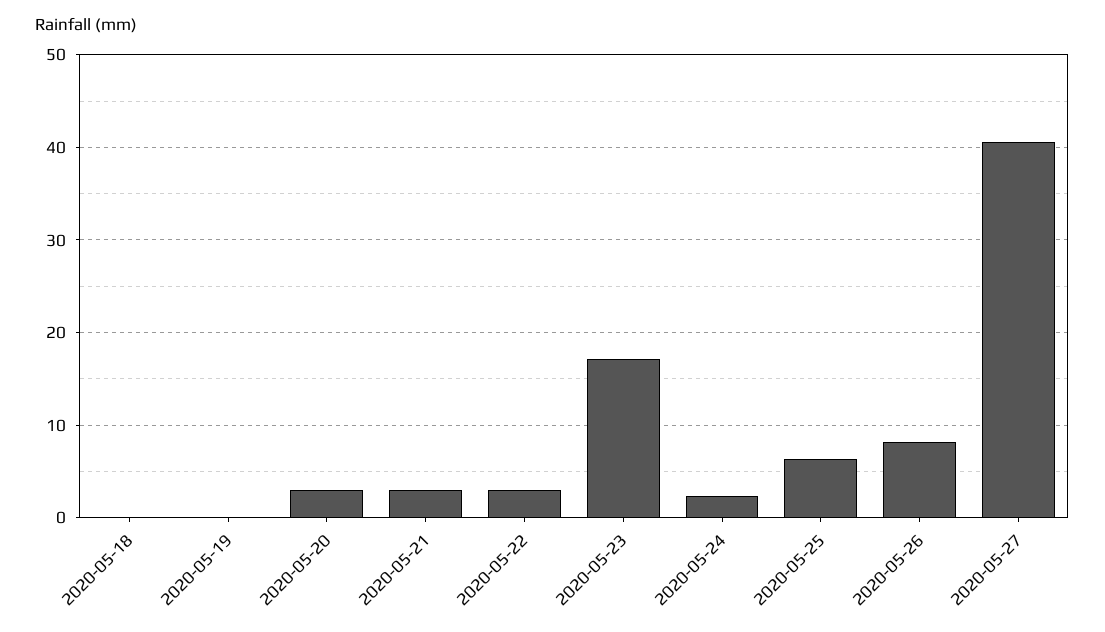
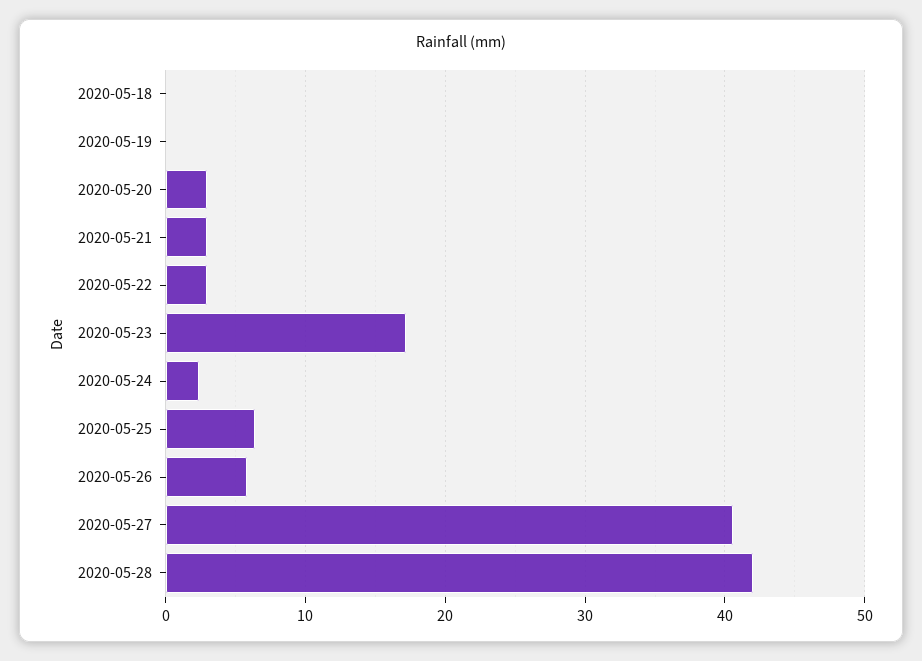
2020-05-26: 8 -> 6
2020-05-28: none -> 42

